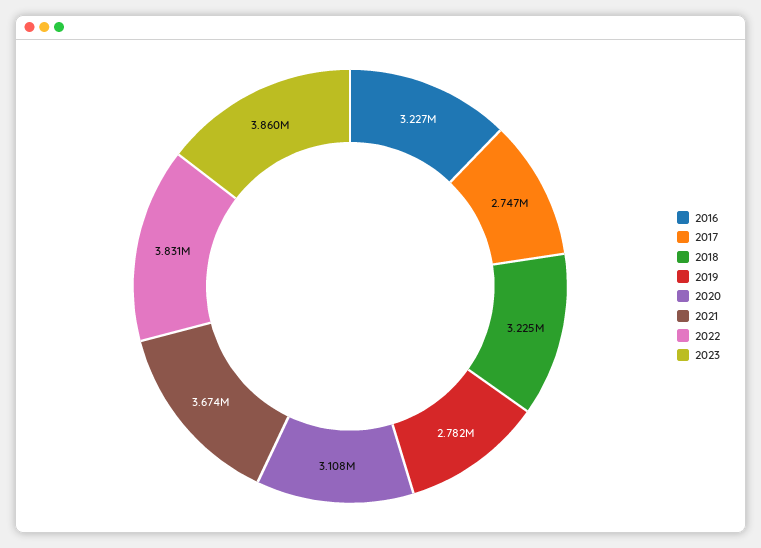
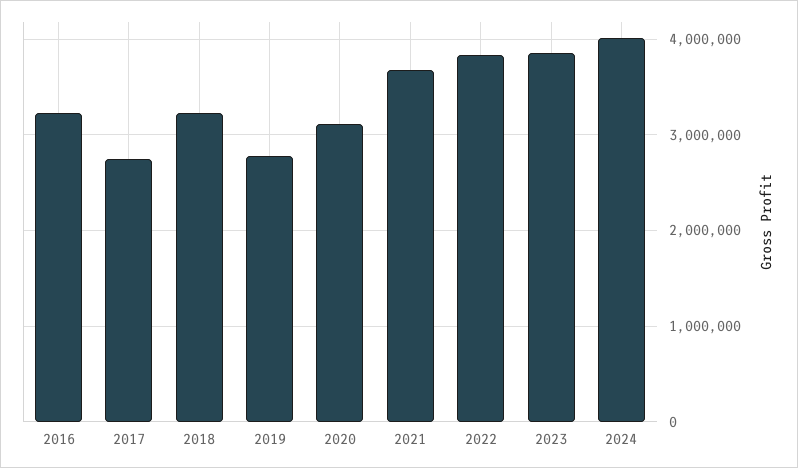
2024: none -> 4000000

